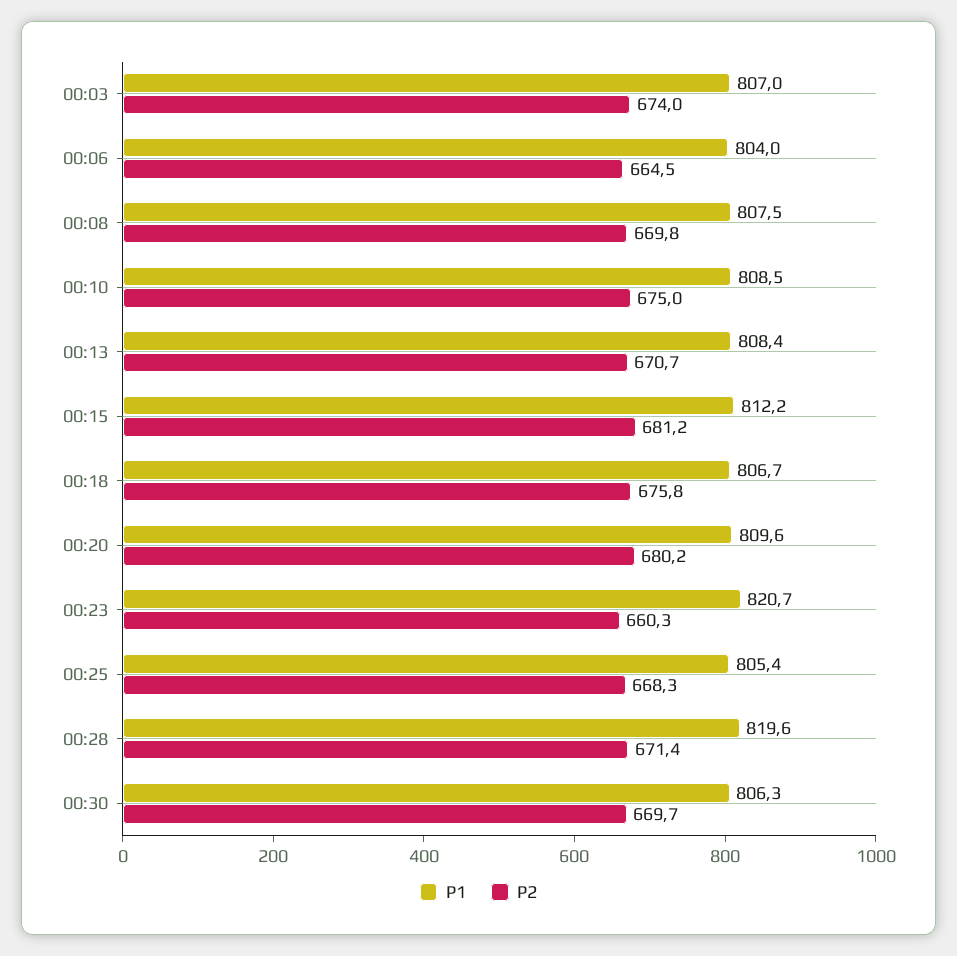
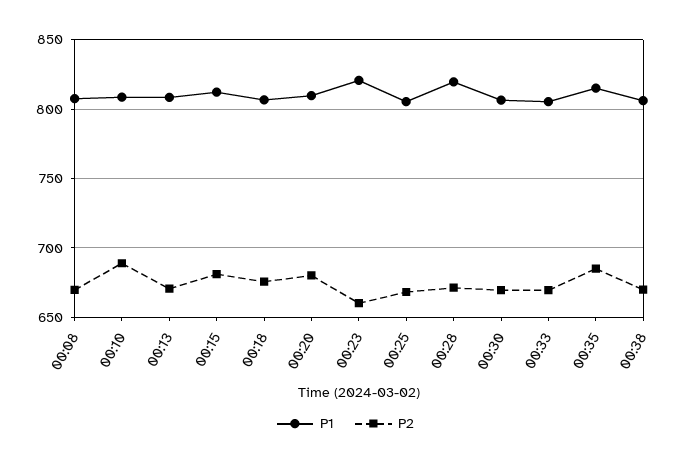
P1, 00:03: 807 -> none
P2, 00:03: 674 -> none
P1, 00:06: 804 -> none
P2, 00:06: 664.5 -> none
P2, 00:10: 675 -> 690
P1, 00:33: none -> 805
P2, 00:33: none -> 670
P1, 00:35: none -> 815
P2, 00:35: none -> 685
P1, 00:38: none -> 805
P2, 00:38: none -> 670

